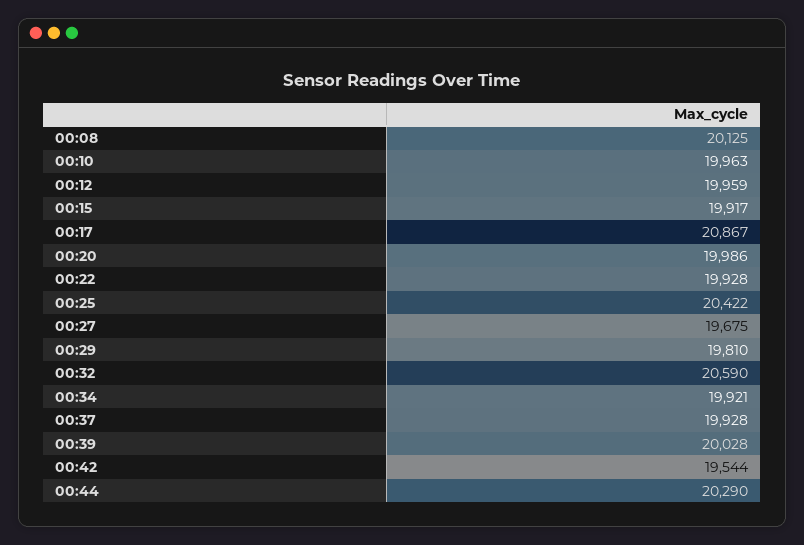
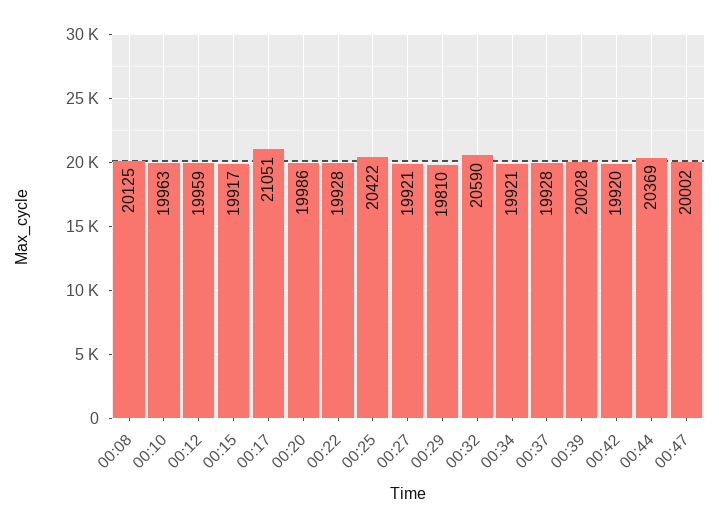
00:17: 20867 -> 21051
00:27: 19675 -> 19921
00:42: 19544 -> 19920
00:44: 20290 -> 20369
00:47: none -> 20002

